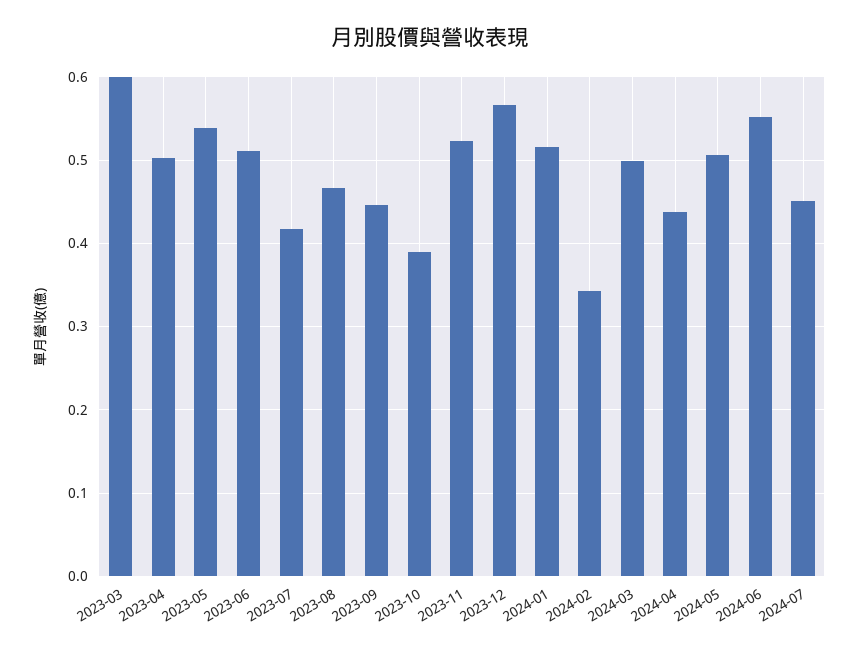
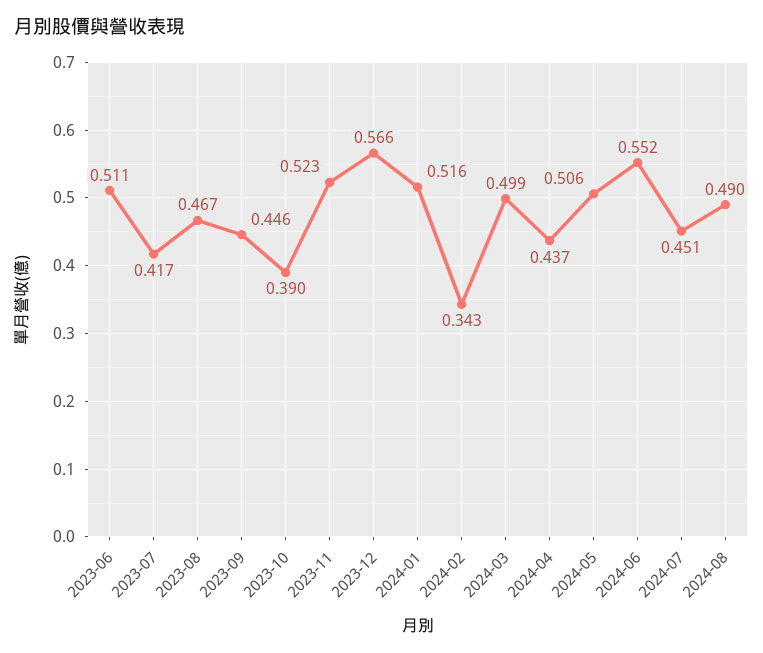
2023-03: 0.6 -> none
2023-04: 0.5 -> none
2023-05: 0.54 -> none
2024-08: none -> 0.49

